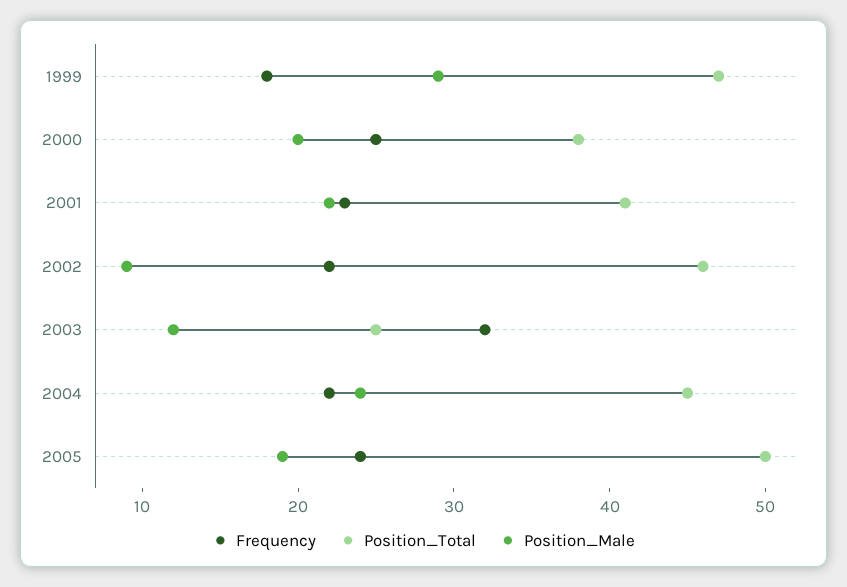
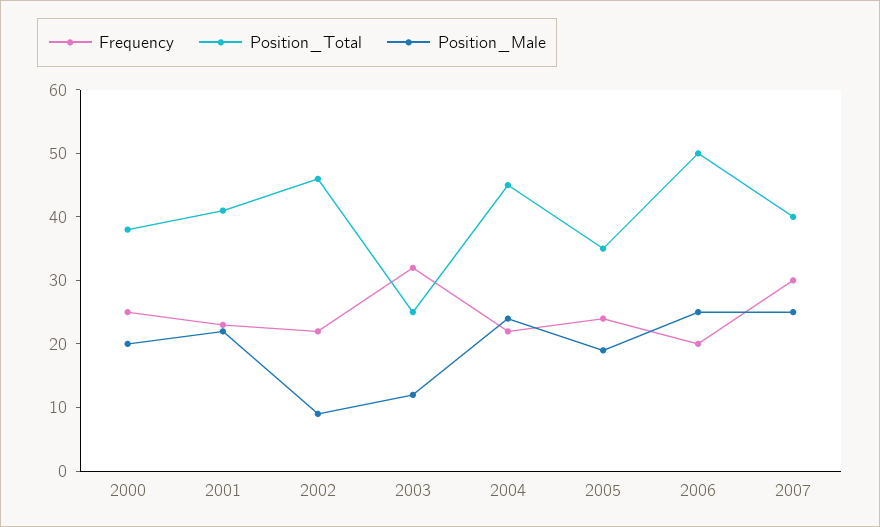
Frequency, 1999: 18 -> none
Position_Total, 1999: 47 -> none
Position_Male, 1999: 29 -> none
Position_Total, 2005: 50 -> 35
Frequency, 2006: none -> 20
Position_Total, 2006: none -> 50
Position_Male, 2006: none -> 25
Frequency, 2007: none -> 30
Position_Total, 2007: none -> 40
Position_Male, 2007: none -> 25

